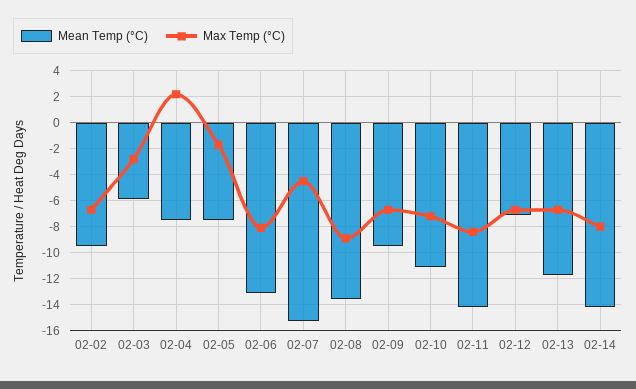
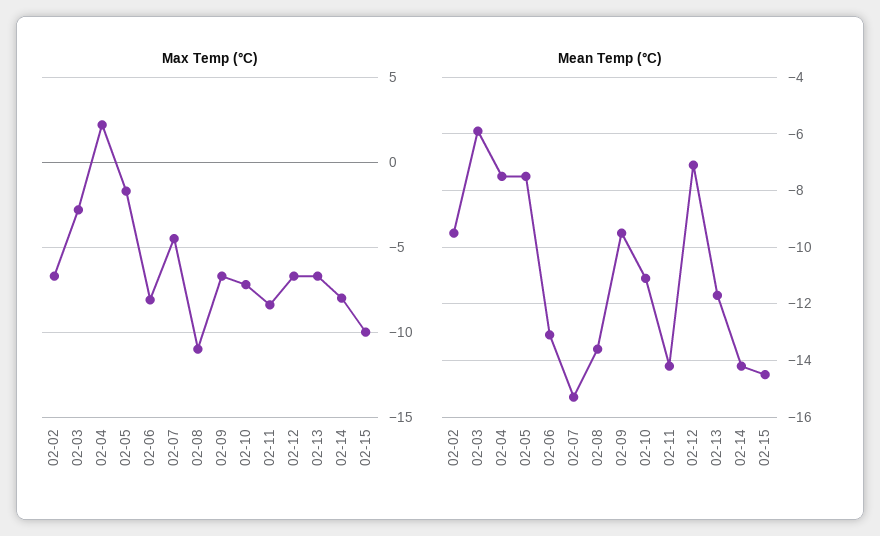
Max Temp (°C), 02-08: -9 -> -11
Max Temp (°C), 02-15: none -> -10
Mean Temp (°C), 02-15: none -> -14.5

